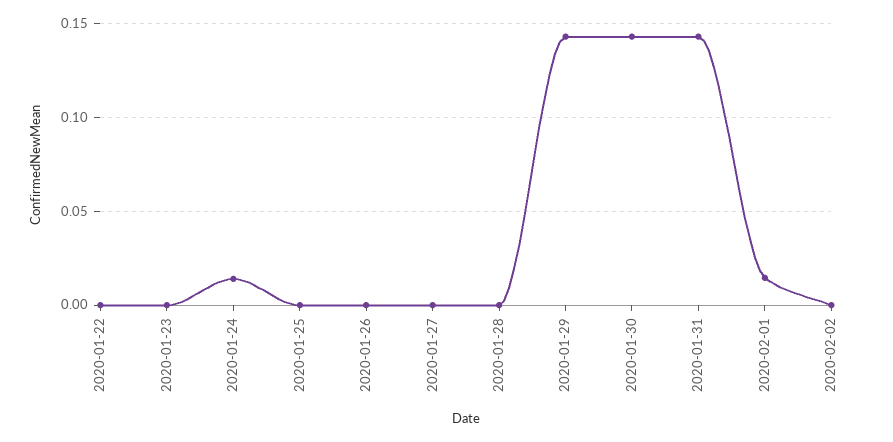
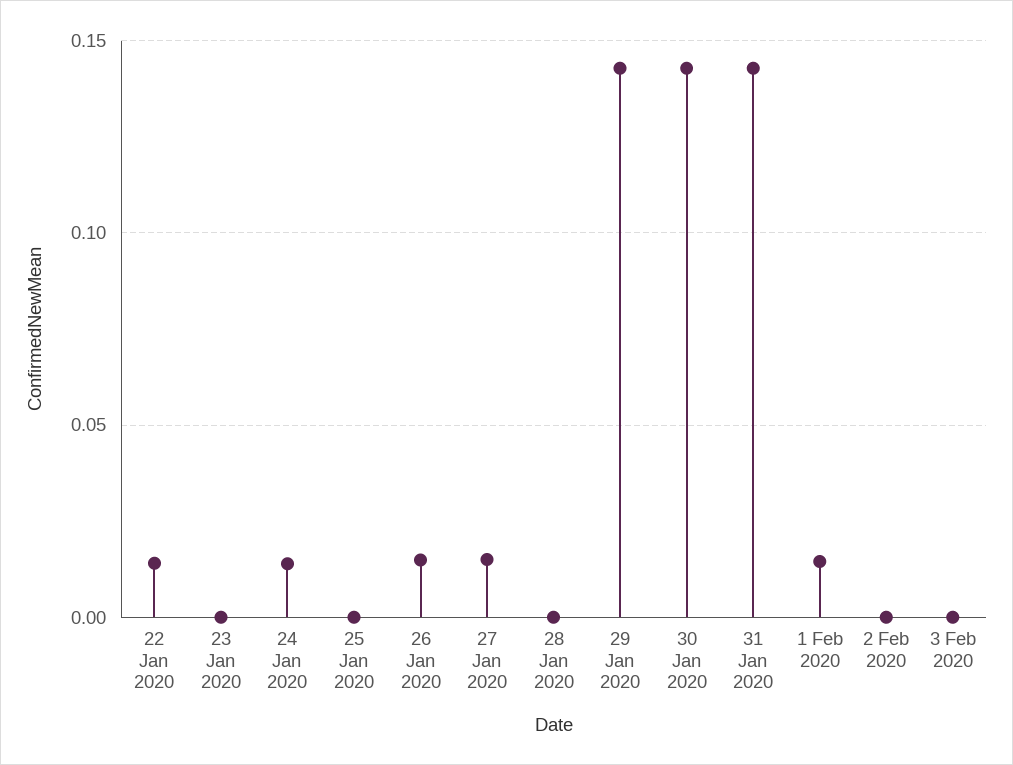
2020-01-22: 0 -> 0.015
2020-01-26: 0 -> 0.015
2020-01-27: 0 -> 0.015
3 Feb 2020: none -> 0

